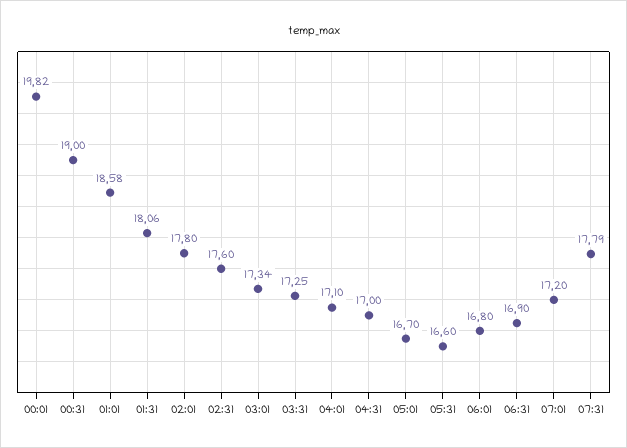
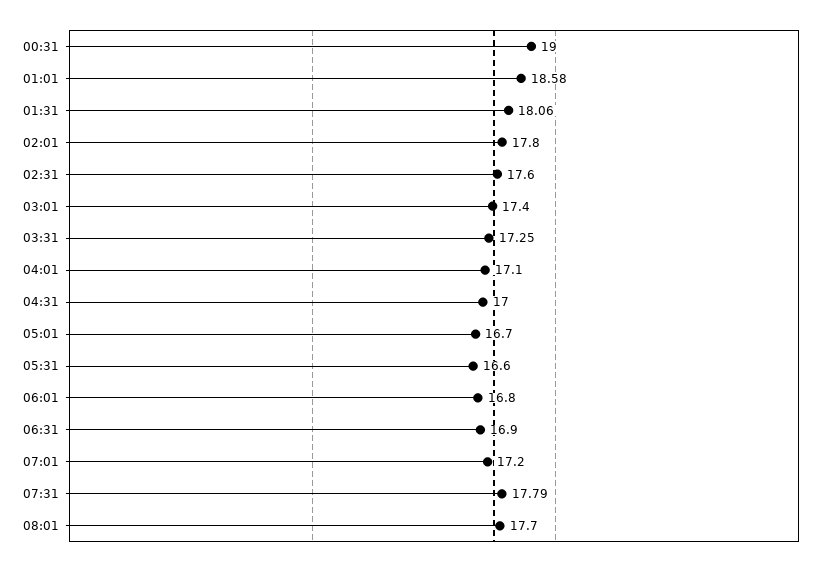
00:01: 19.82 -> none
03:01: 17.34 -> 17.4
08:01: none -> 17.7

